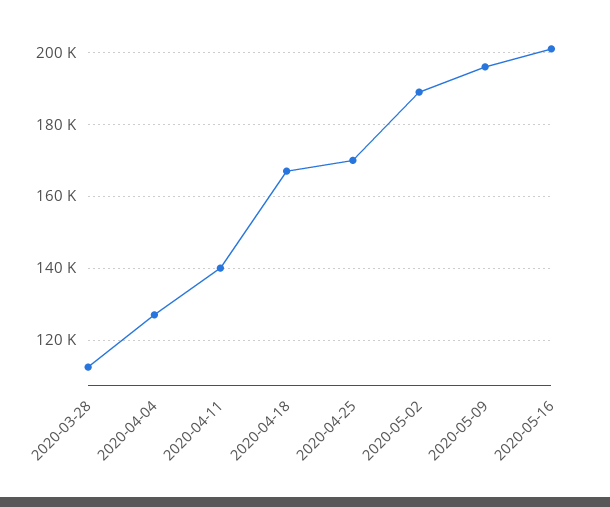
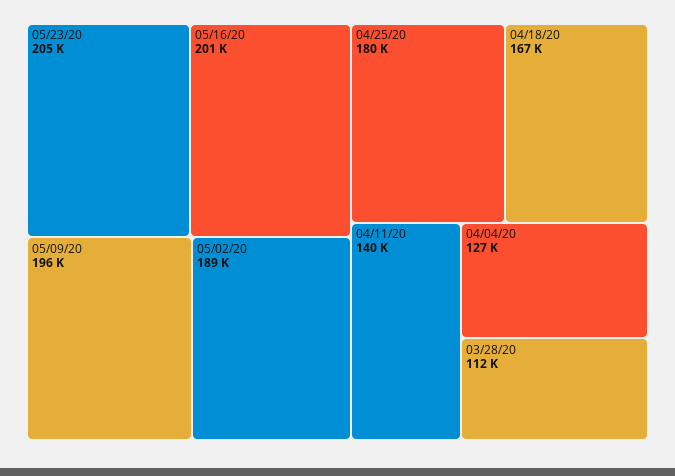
2020-04-25: 170000 -> 180000
05/23/20: none -> 205000

